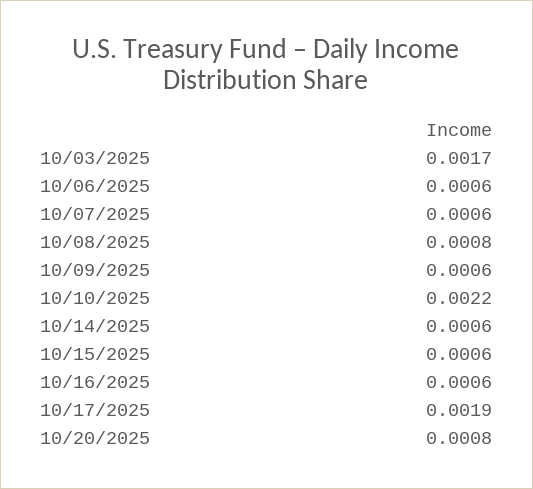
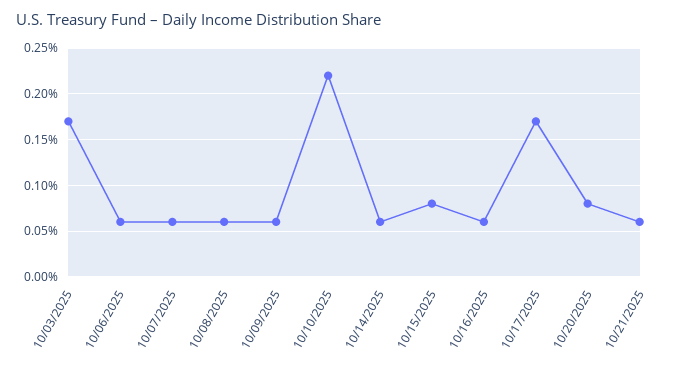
10/08/2025: 0.0008 -> 0.0006
10/15/2025: 0.0006 -> 0.0008
10/17/2025: 0.0019 -> 0.0017
10/21/2025: none -> 0.0006

